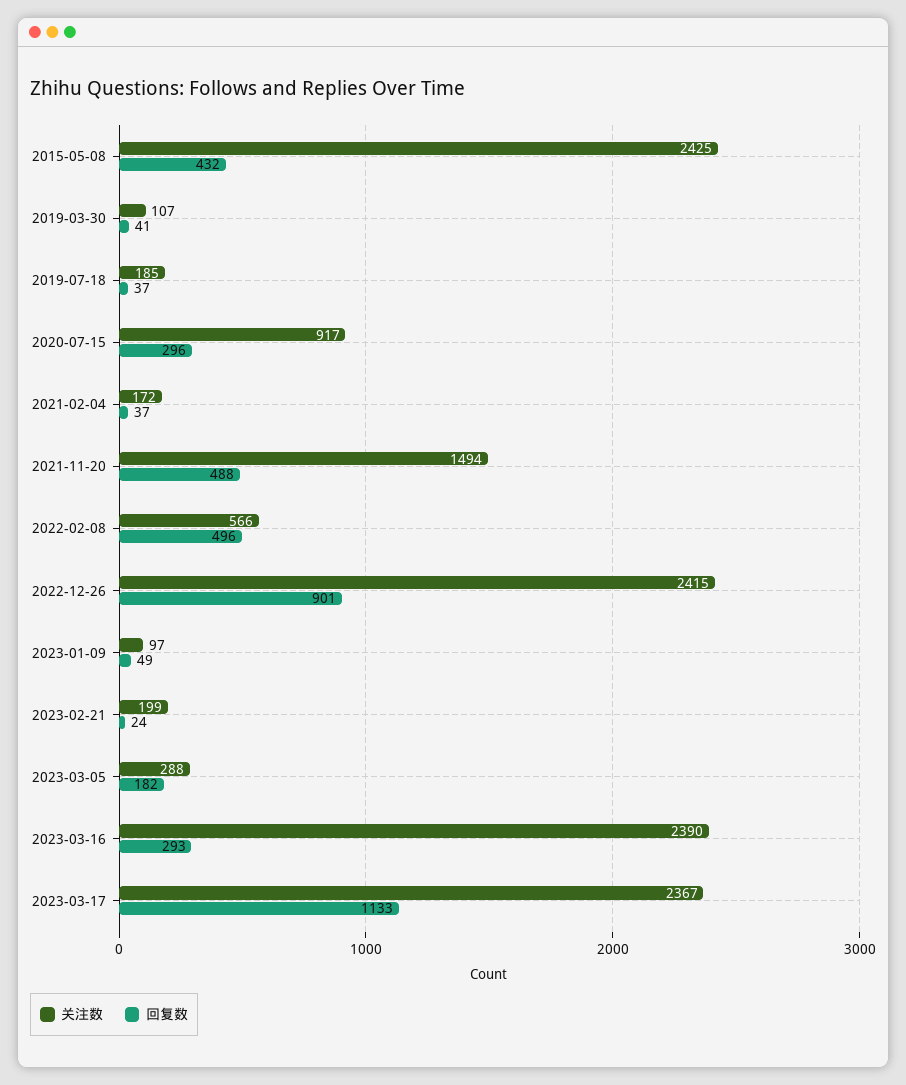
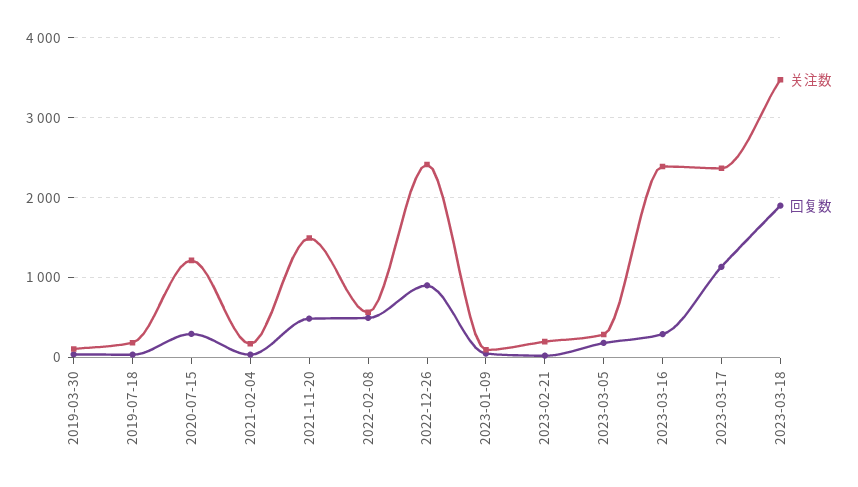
关注数, 2015-05-08: 2425 -> none
回复数, 2015-05-08: 432 -> none
关注数, 2020-07-15: 917 -> 1200
关注数, 2023-03-18: none -> 3500
回复数, 2023-03-18: none -> 1900

